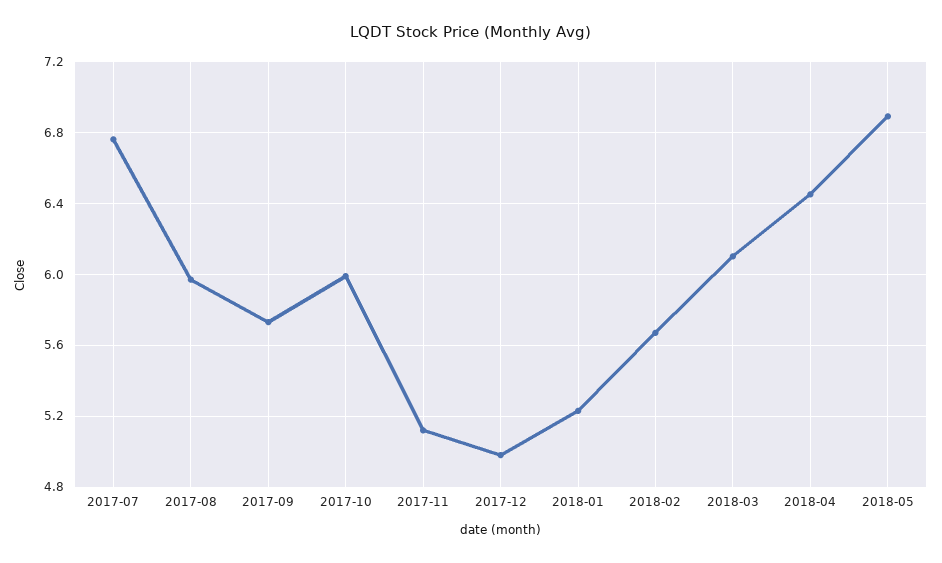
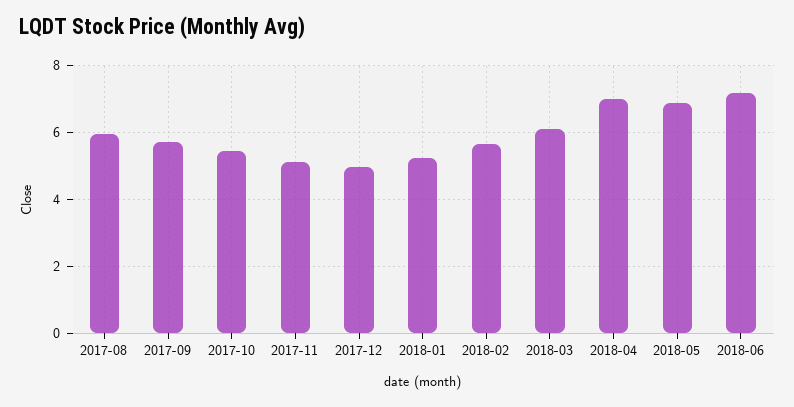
2017-07: 6.75 -> none
2017-10: 6 -> 5.4
2018-04: 6.45 -> 7
2018-06: none -> 7.2

